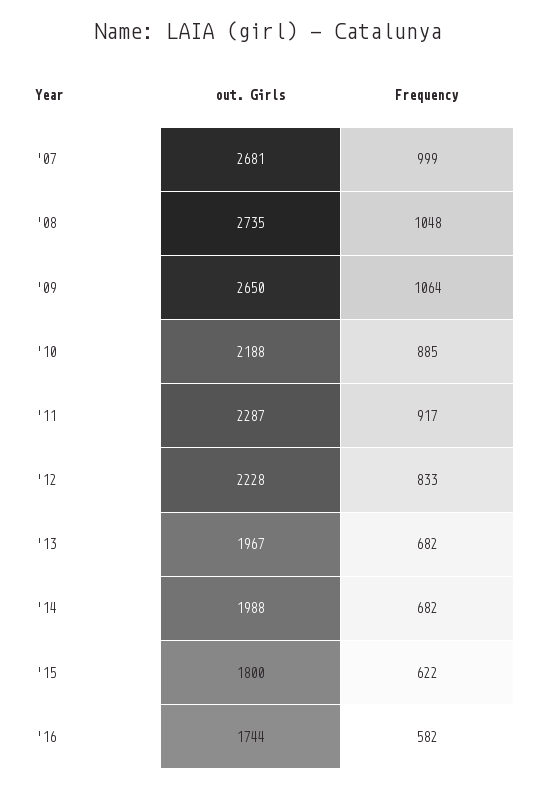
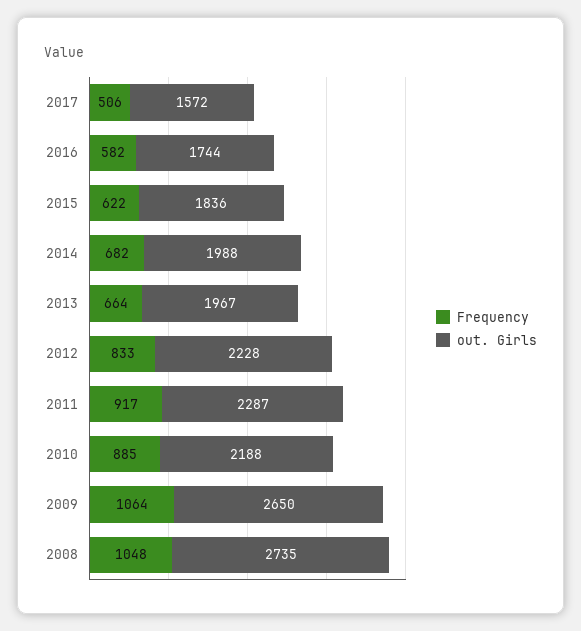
out. Girls, '07: 2681 -> none
Frequency, '07: 999 -> none
Frequency, '13: 682 -> 664
out. Girls, '15: 1800 -> 1836
Frequency, 2017: none -> 506
out. Girls, 2017: none -> 1572

